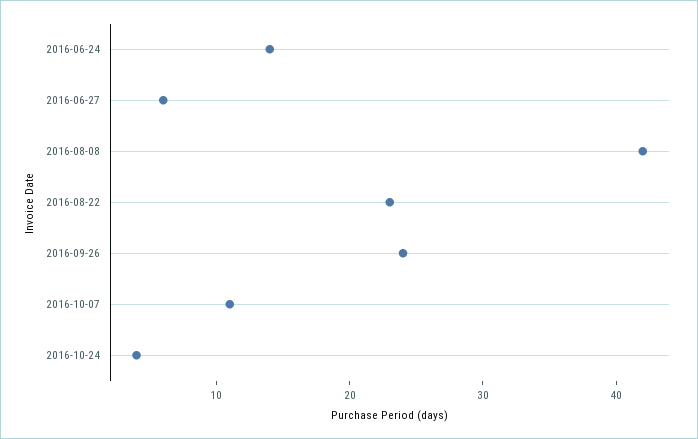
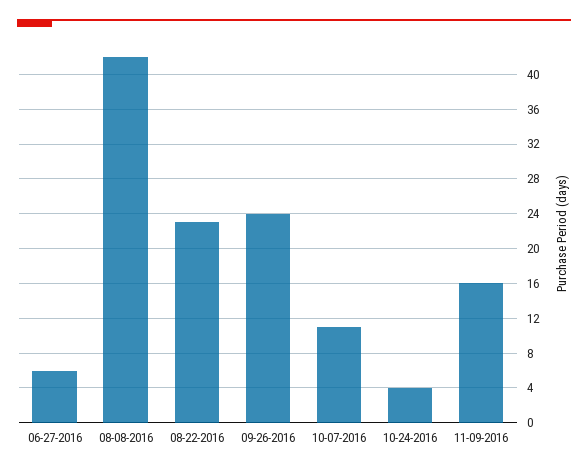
2016-06-24: 14 -> none
11-09-2016: none -> 16

